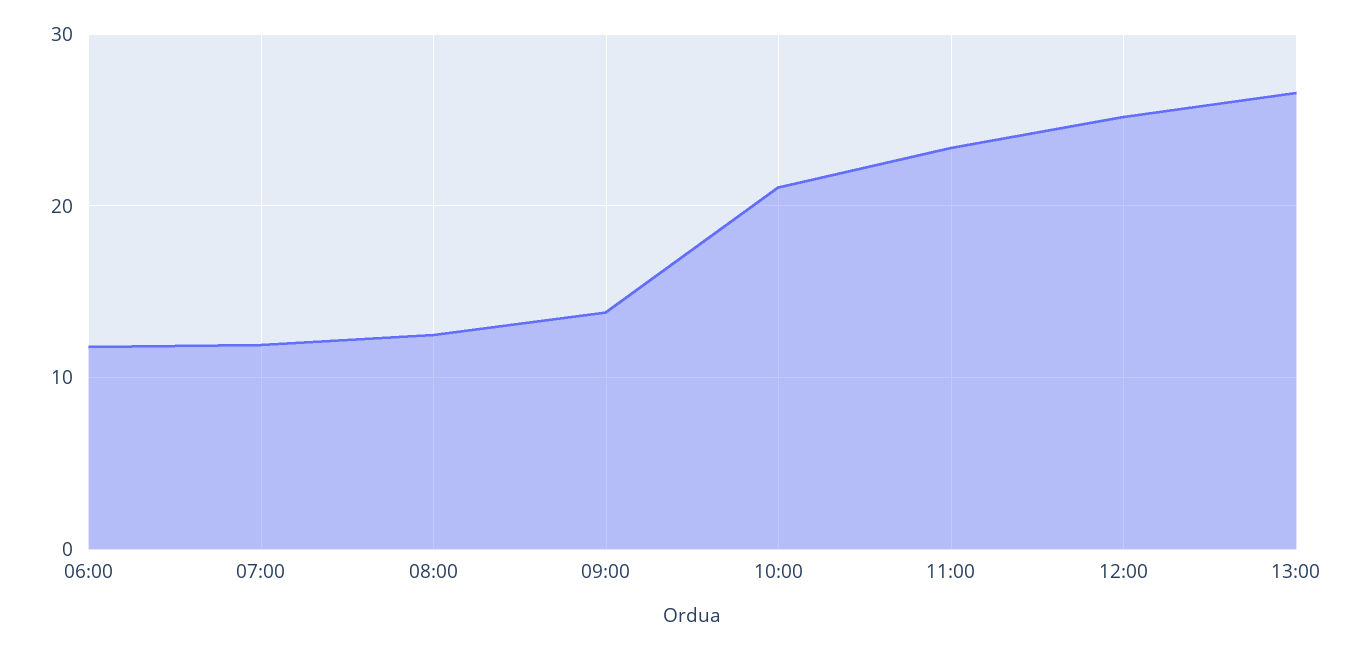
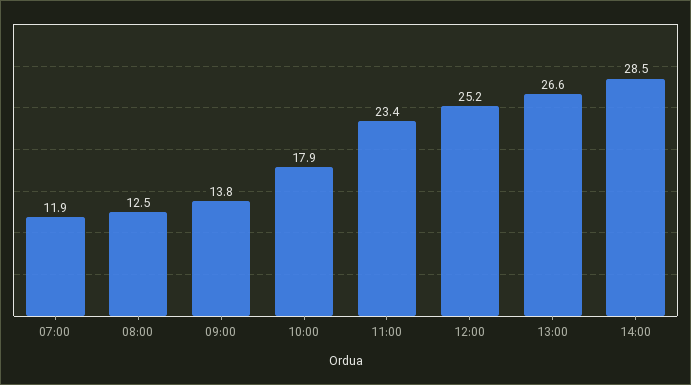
06:00: 12 -> none
10:00: 21 -> 17.9
14:00: none -> 28.5

